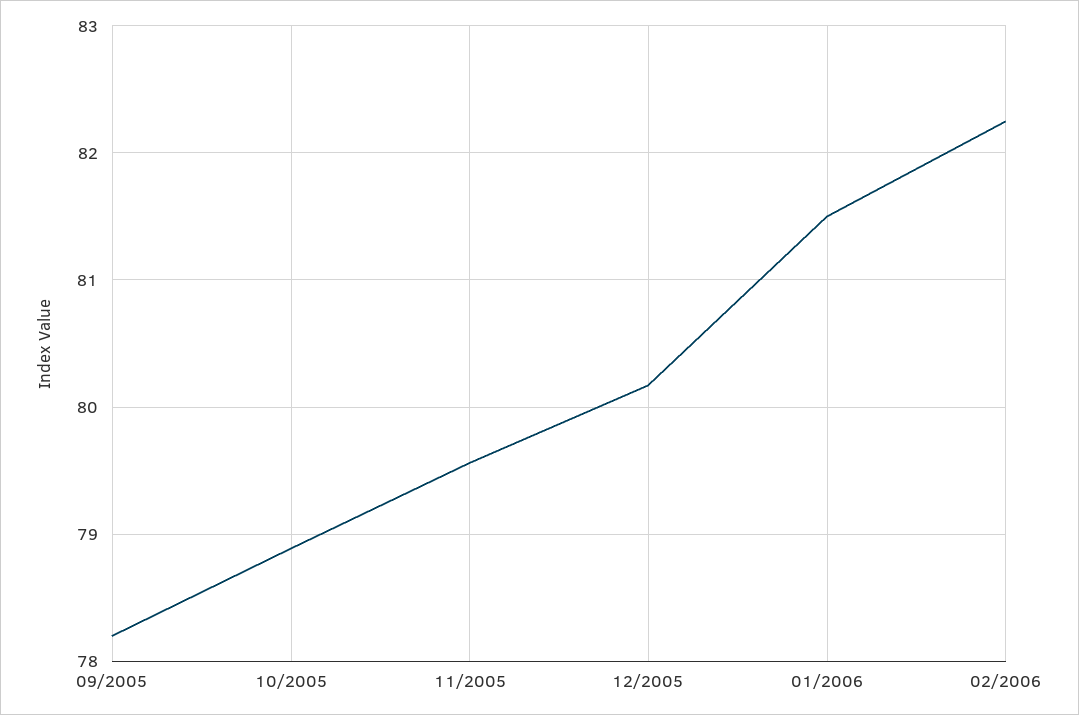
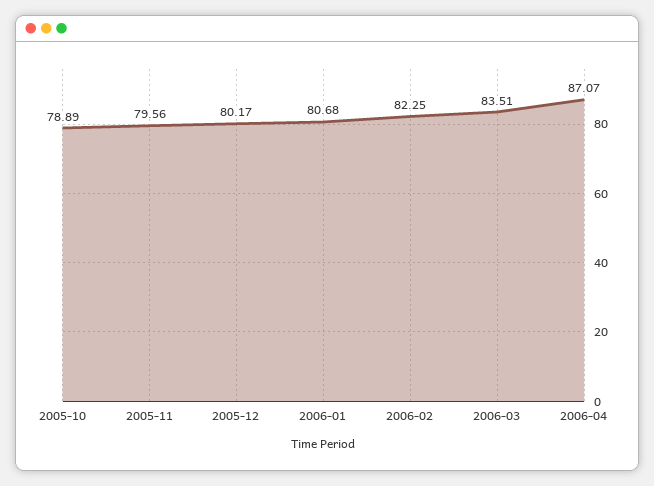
09/2005: 78.2 -> none
01/2006: 81.5 -> 80.68
2006-03: none -> 83.51
2006-04: none -> 87.07

